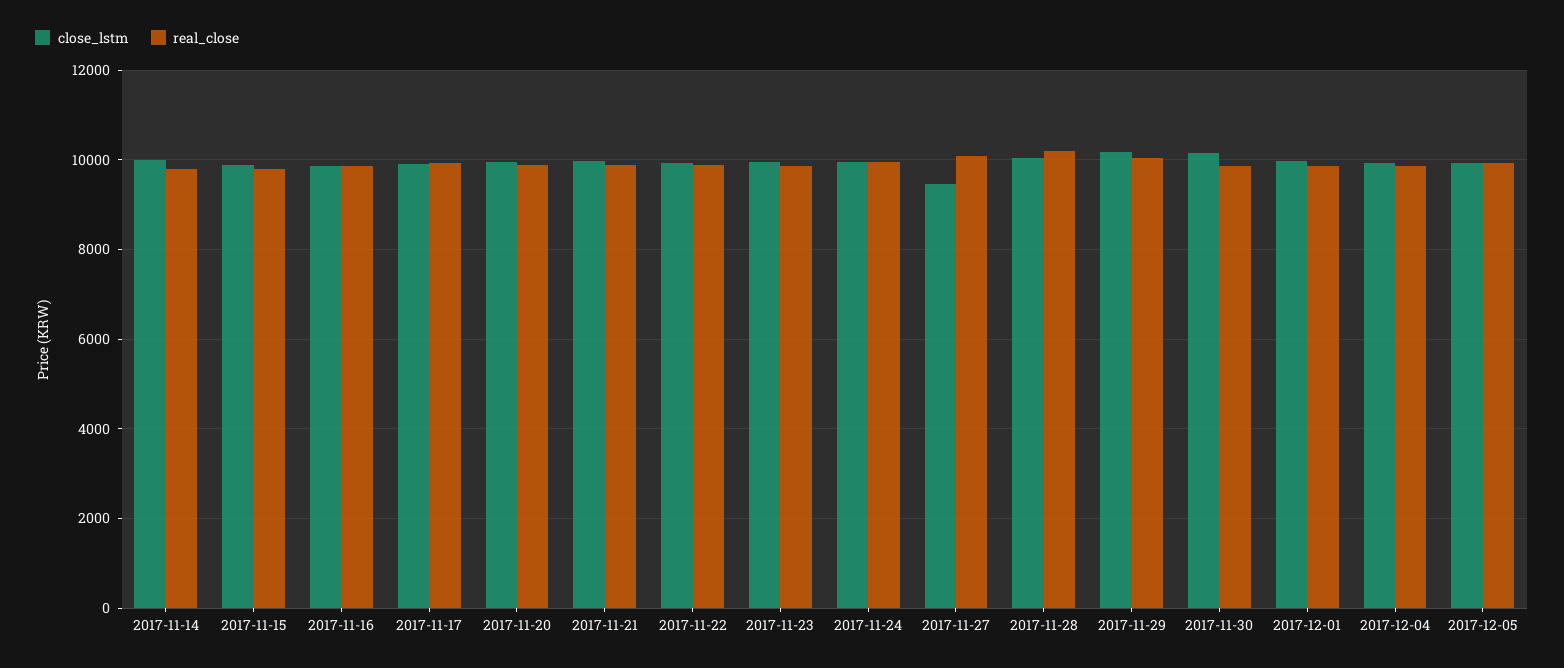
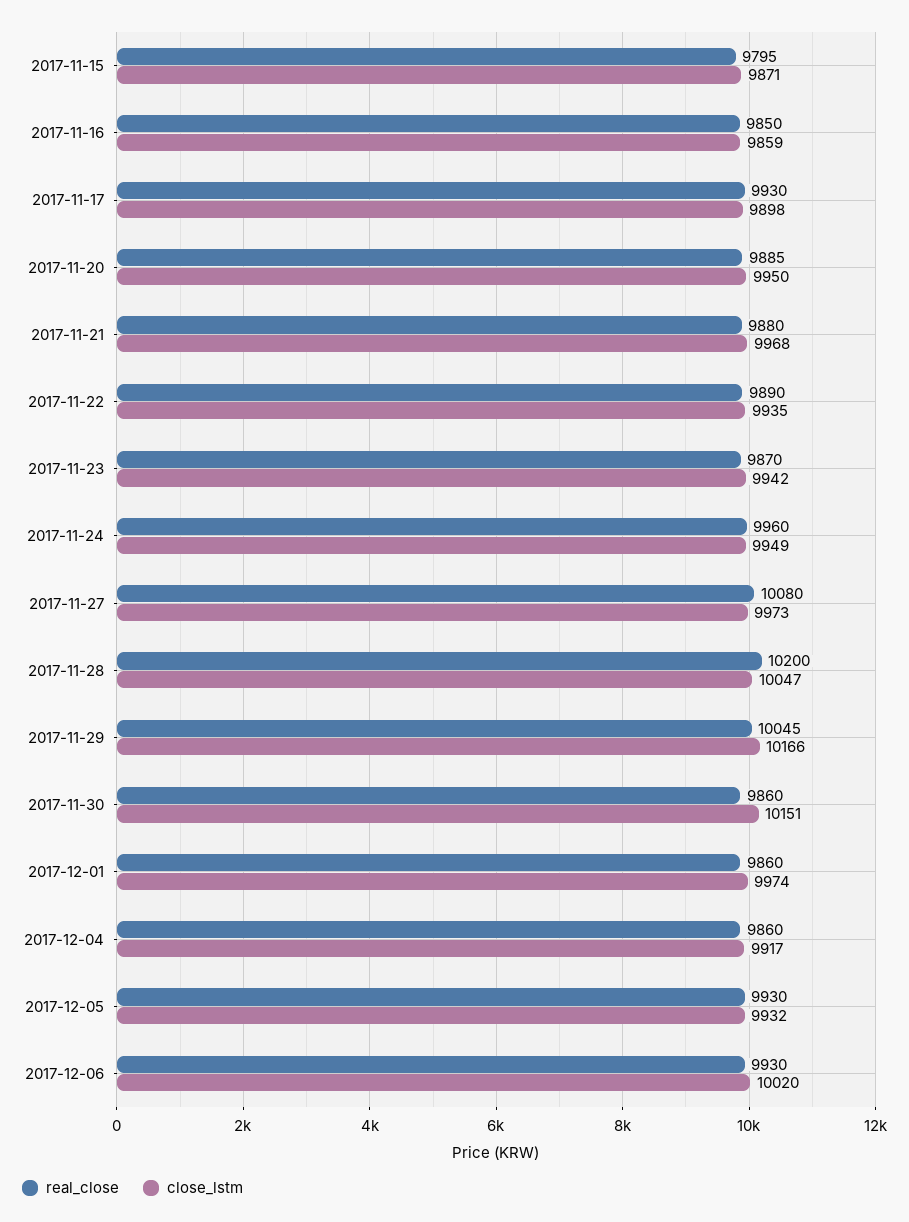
close_lstm, 2017-11-14: 10000 -> none
real_close, 2017-11-14: 9800 -> none
close_lstm, 2017-11-27: 9400 -> 9973
real_close, 2017-12-06: none -> 9930
close_lstm, 2017-12-06: none -> 10020

